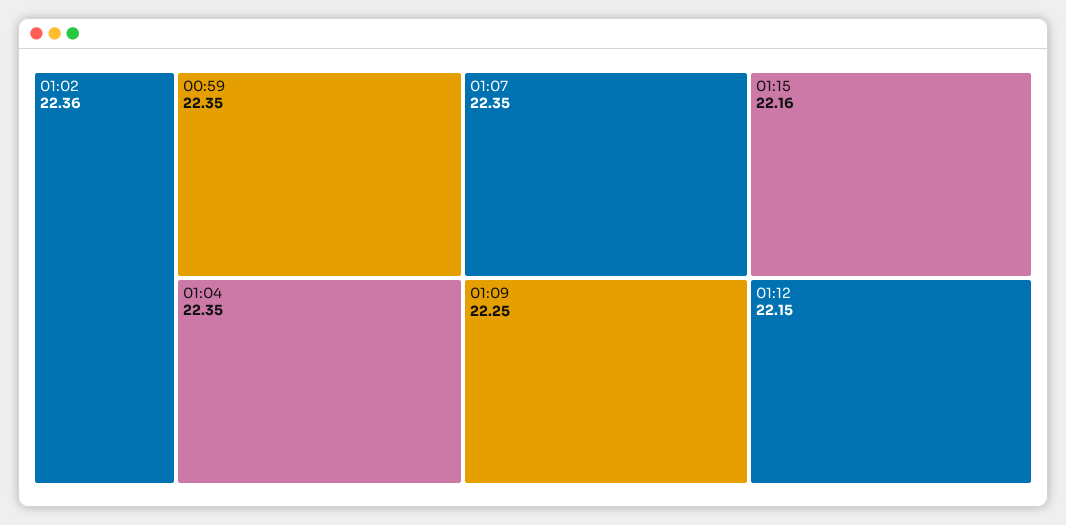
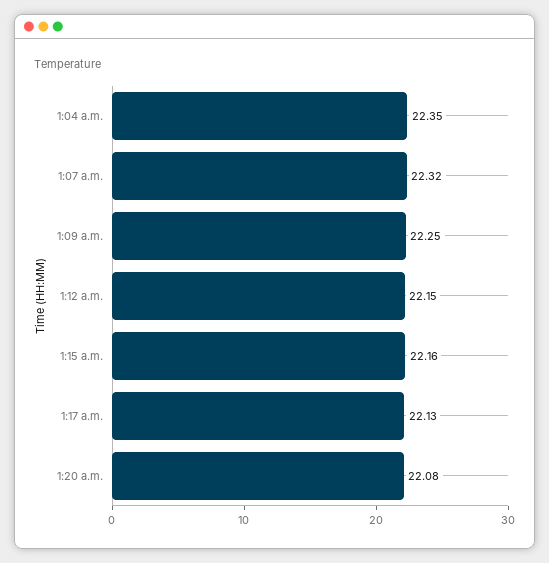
01:02: 22.36 -> none
00:59: 22.35 -> none
01:07: 22.35 -> 22.32
1:17 a.m.: none -> 22.13
1:20 a.m.: none -> 22.08

